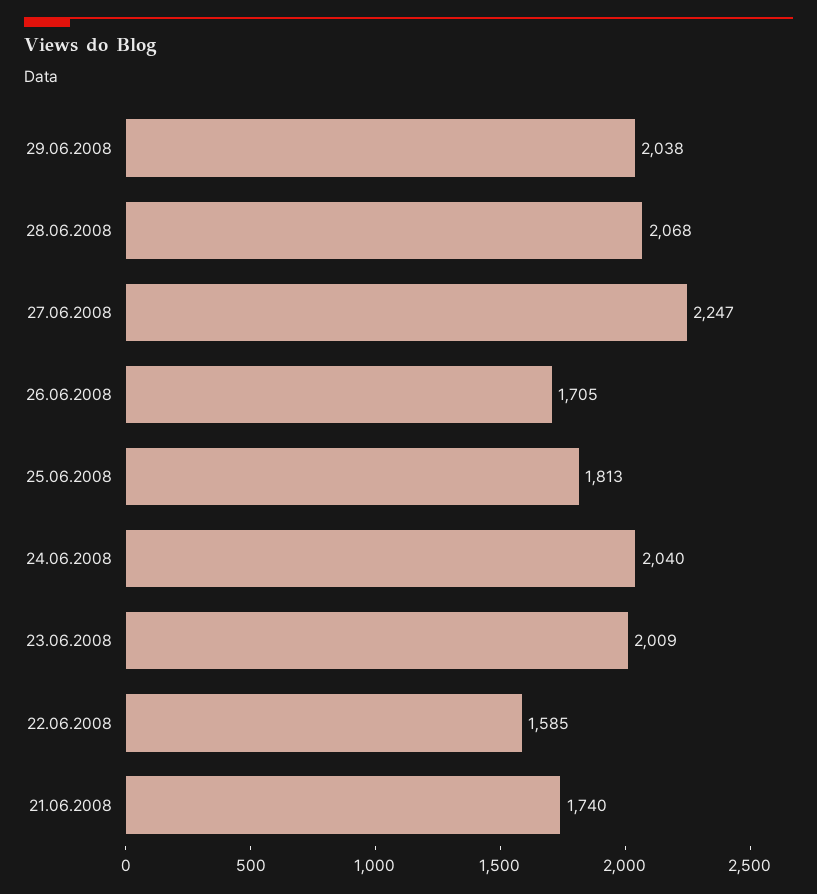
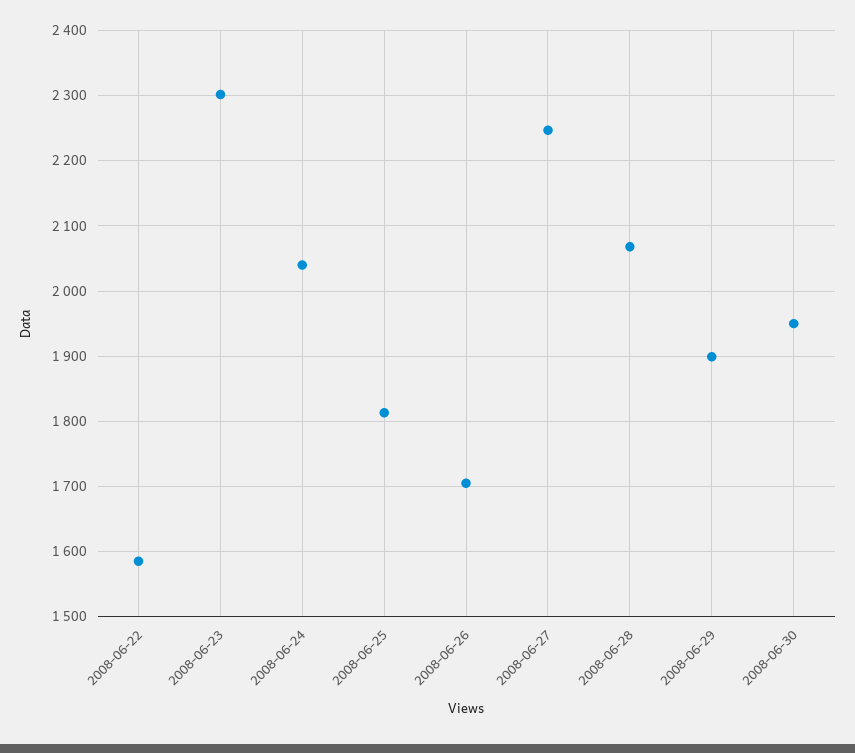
29.06.2008: 2038 -> 1900
23.06.2008: 2009 -> 2300
21.06.2008: 1740 -> none
2008-06-30: none -> 1950

